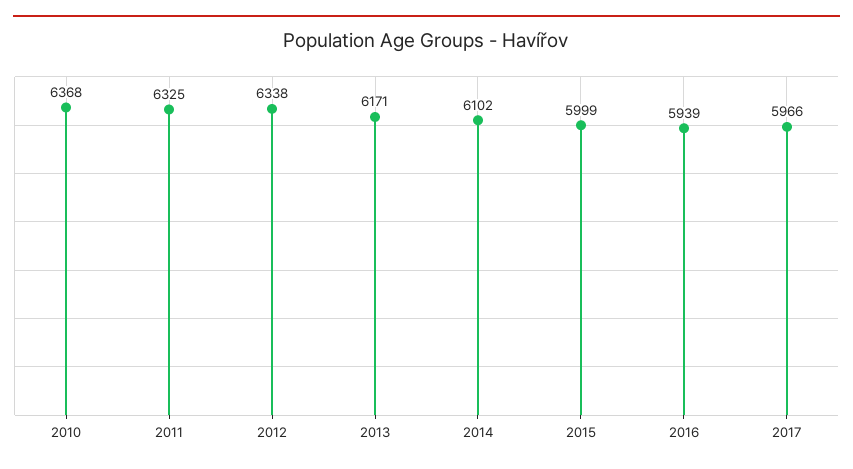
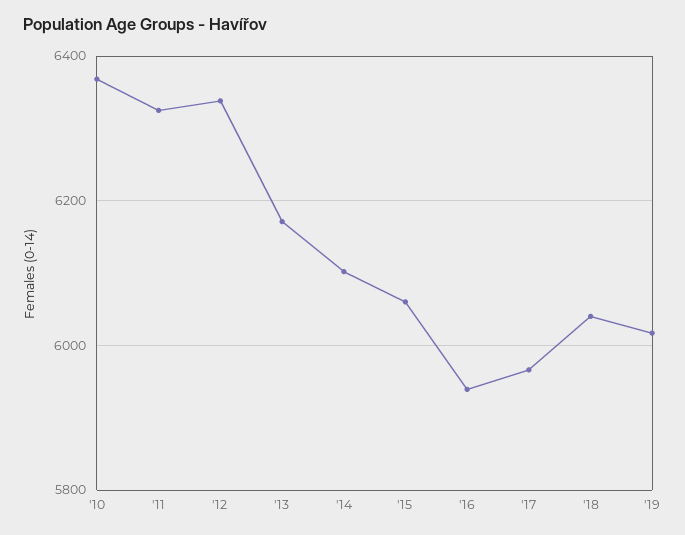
2015: 5999 -> 6060
'18: none -> 6040
'19: none -> 6020

